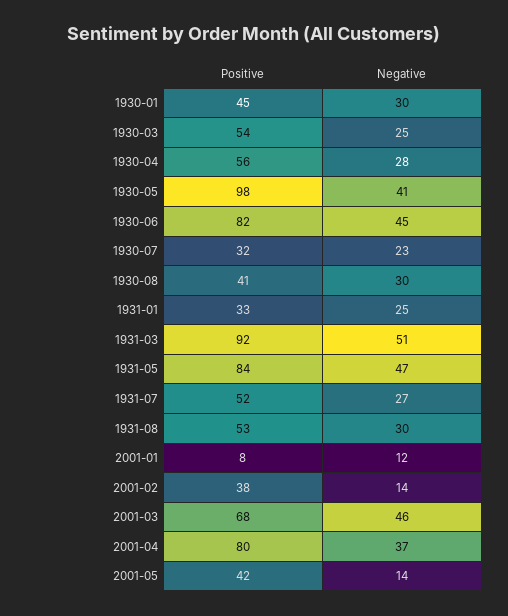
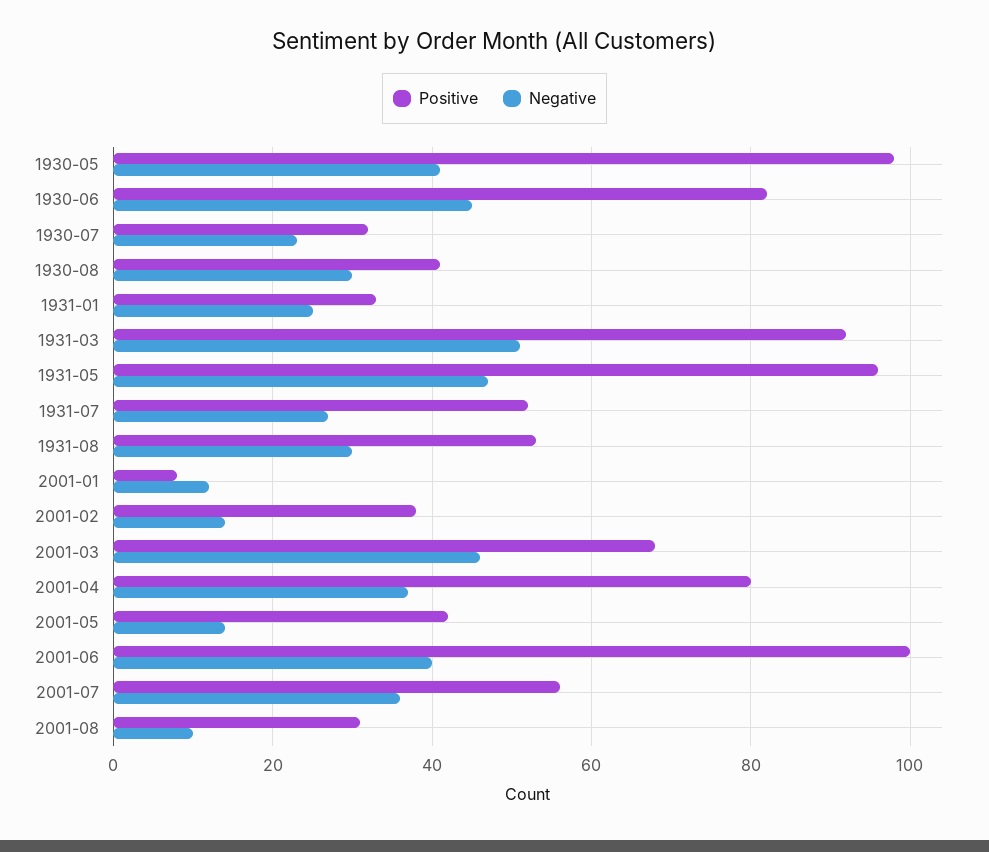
Positive, 1930-01: 45 -> none
Negative, 1930-01: 30 -> none
Positive, 1930-03: 54 -> none
Negative, 1930-03: 25 -> none
Positive, 1930-04: 56 -> none
Negative, 1930-04: 28 -> none
Positive, 1931-05: 84 -> 95
Positive, 2001-06: none -> 100
Negative, 2001-06: none -> 40
Positive, 2001-07: none -> 55
Negative, 2001-07: none -> 35
Positive, 2001-08: none -> 30
Negative, 2001-08: none -> 10

